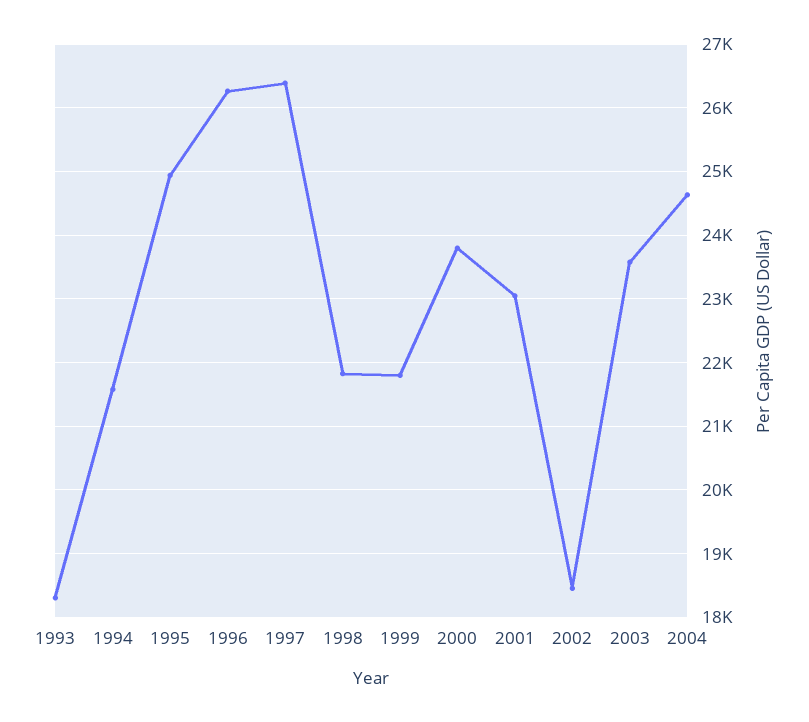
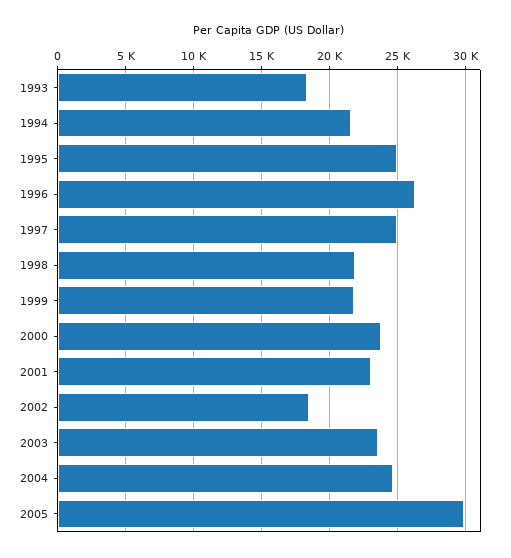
1997: 26400 -> 25000
2005: none -> 30000

